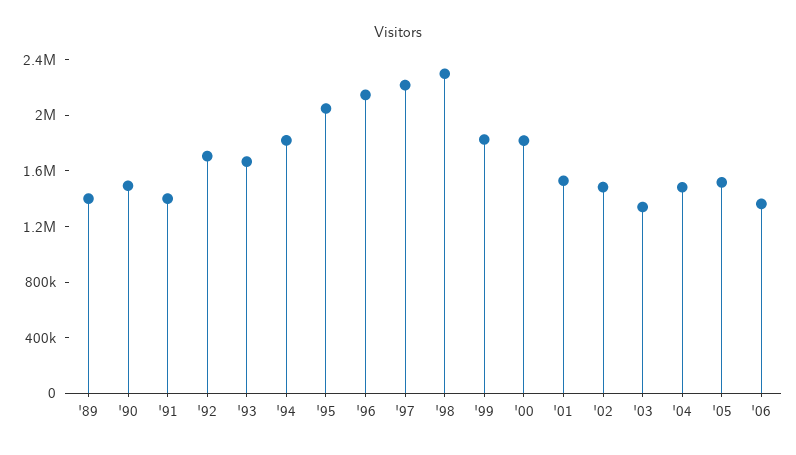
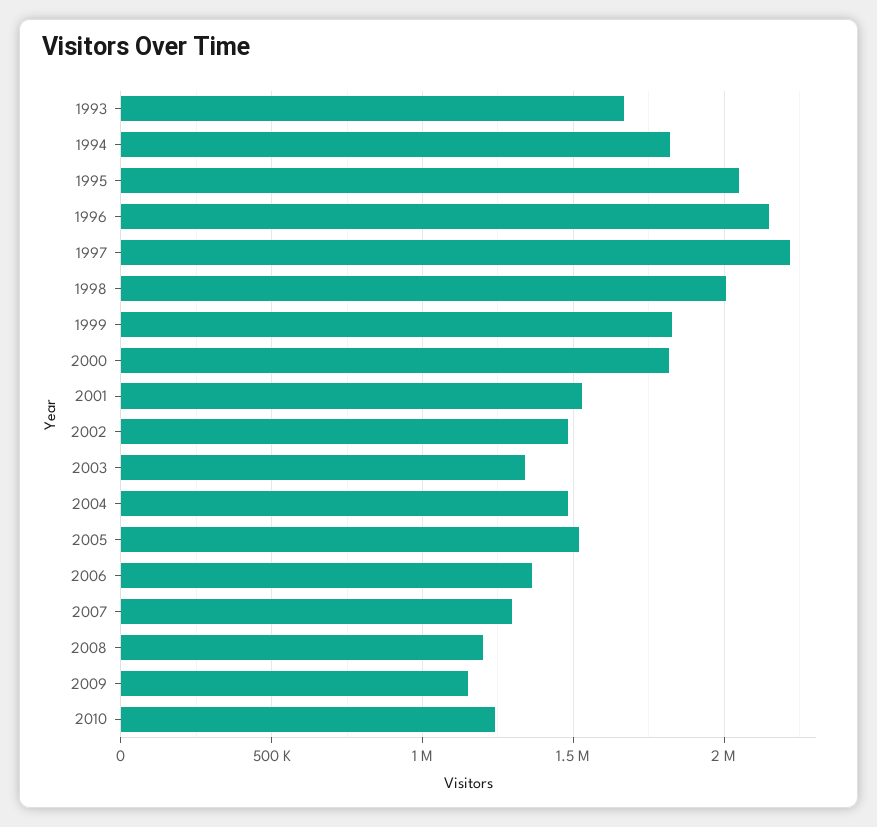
'89: 1400000 -> none
'90: 1500000 -> none
'91: 1400000 -> none
'92: 1700000 -> none
'98: 2300000 -> 2000000
2007: none -> 1300000
2008: none -> 1200000
2009: none -> 1150000
2010: none -> 1250000

